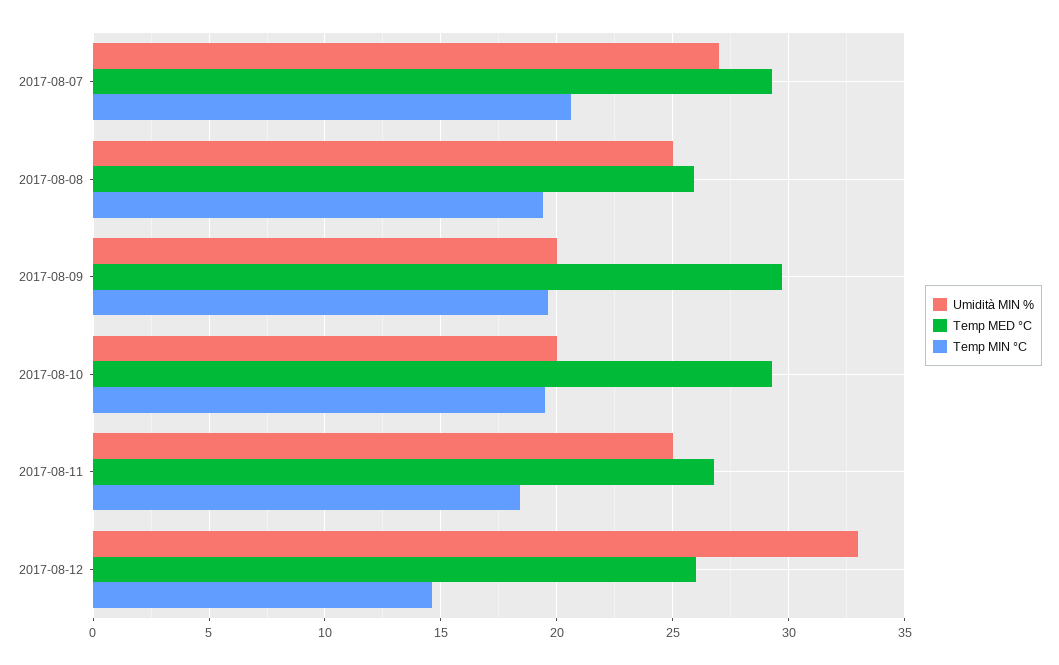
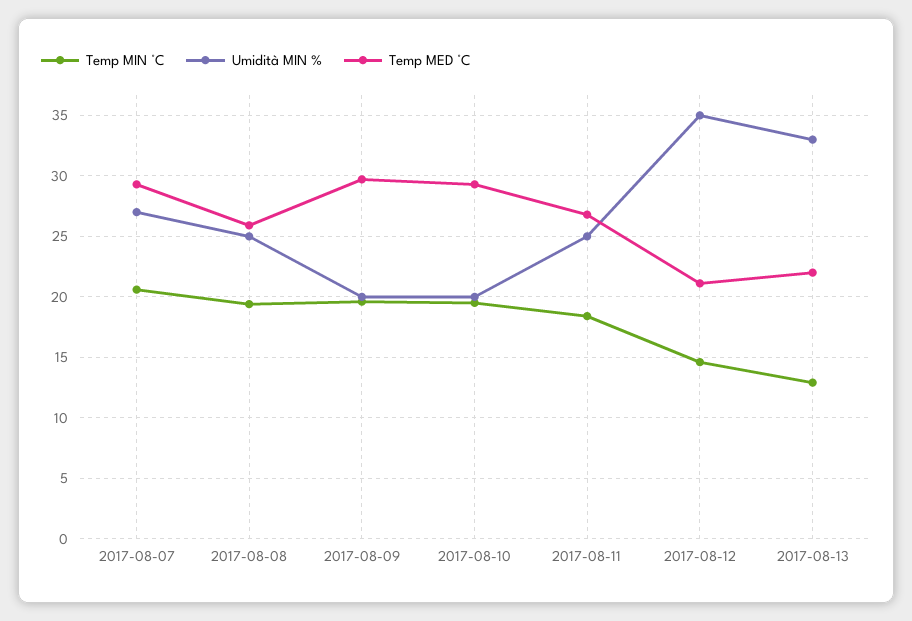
Umidità MIN %, 2017-08-12: 33 -> 35
Temp MED °C, 2017-08-12: 26 -> 21
Temp MIN °C, 2017-08-13: none -> 13
Umidità MIN %, 2017-08-13: none -> 33
Temp MED °C, 2017-08-13: none -> 22

